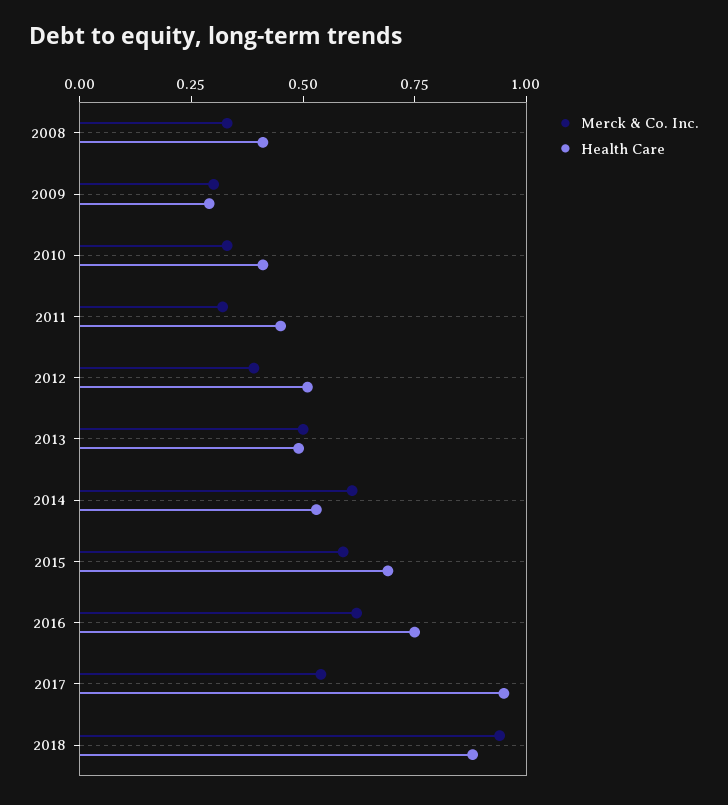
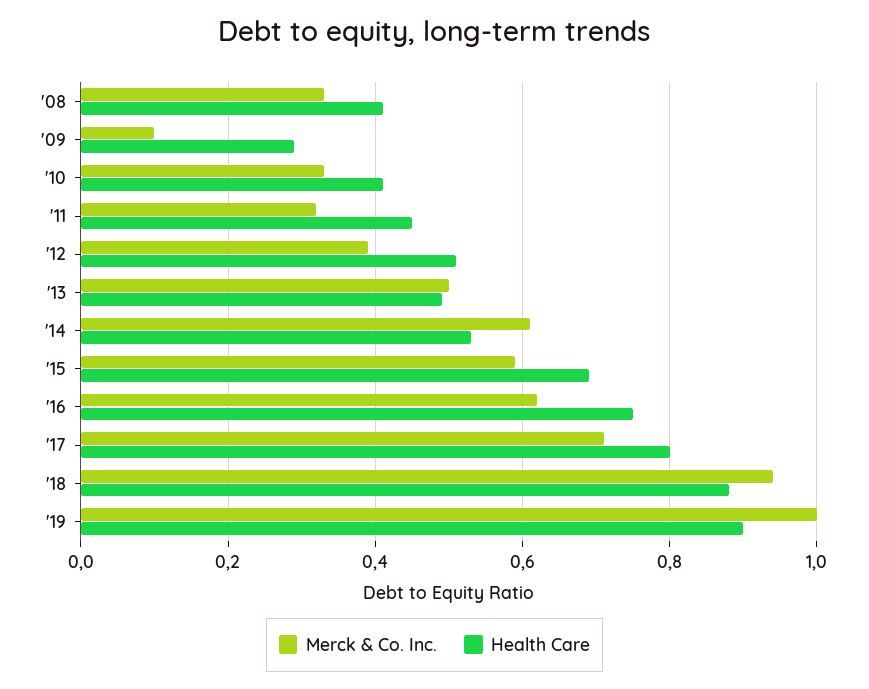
Merck & Co. Inc., 2009: 0.3 -> 0.1
Merck & Co. Inc., 2017: 0.55 -> 0.7
Health Care, 2017: 0.95 -> 0.8
Merck & Co. Inc., '19: none -> 1
Health Care, '19: none -> 0.9

